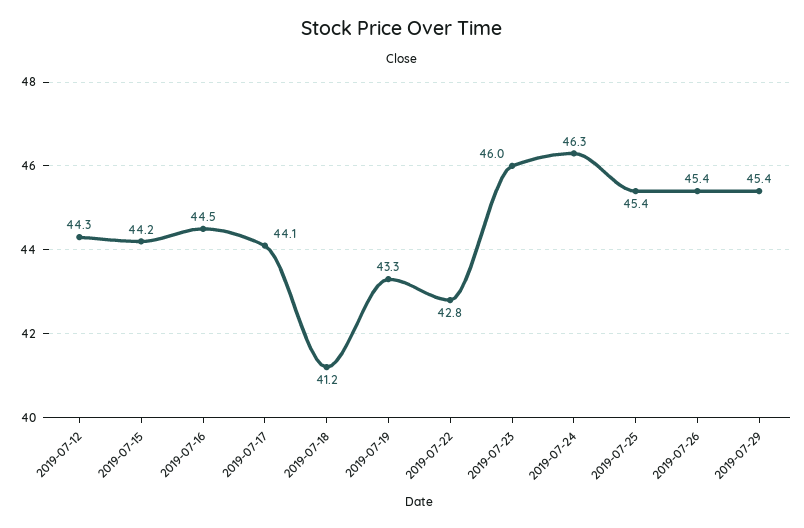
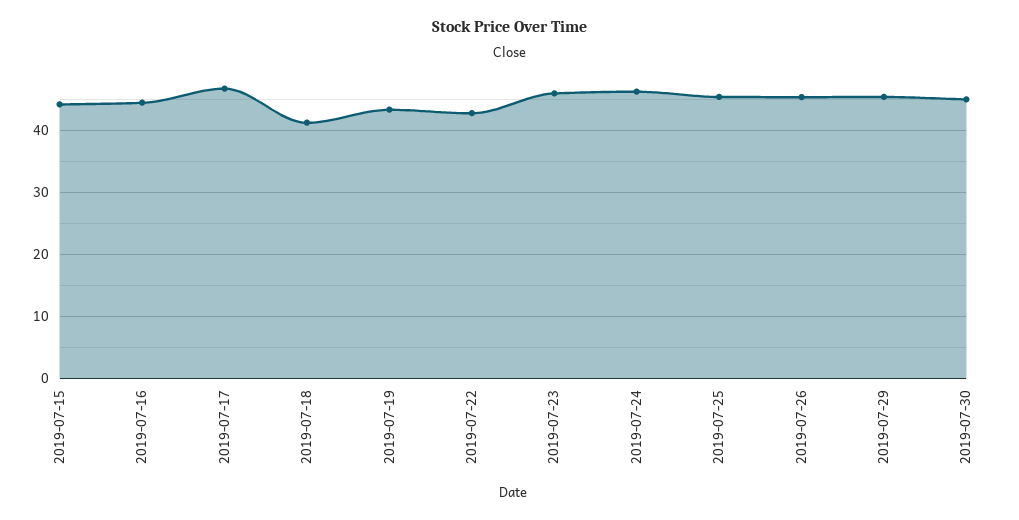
2019-07-12: 44.3 -> none
2019-07-17: 44.1 -> 47
2019-07-30: none -> 45

